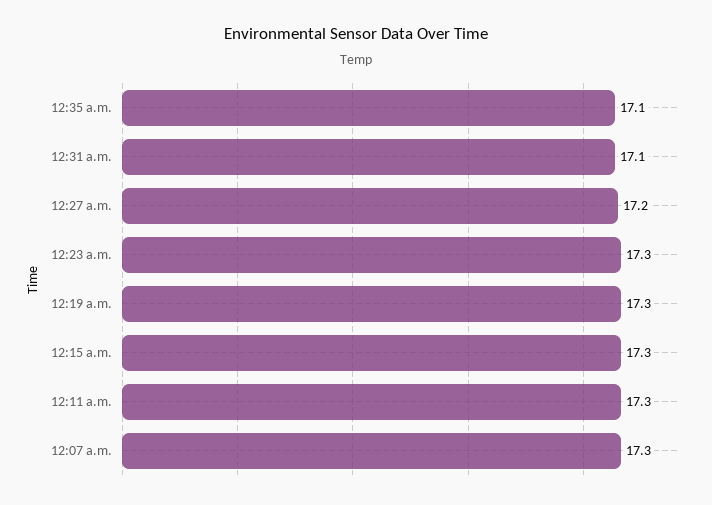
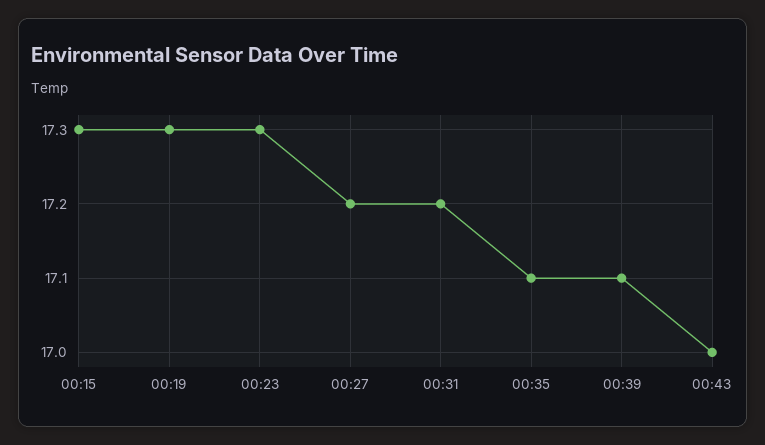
12:31 a.m.: 17.1 -> 17.2
12:11 a.m.: 17.3 -> none
12:07 a.m.: 17.3 -> none
00:39: none -> 17.1
00:43: none -> 17

